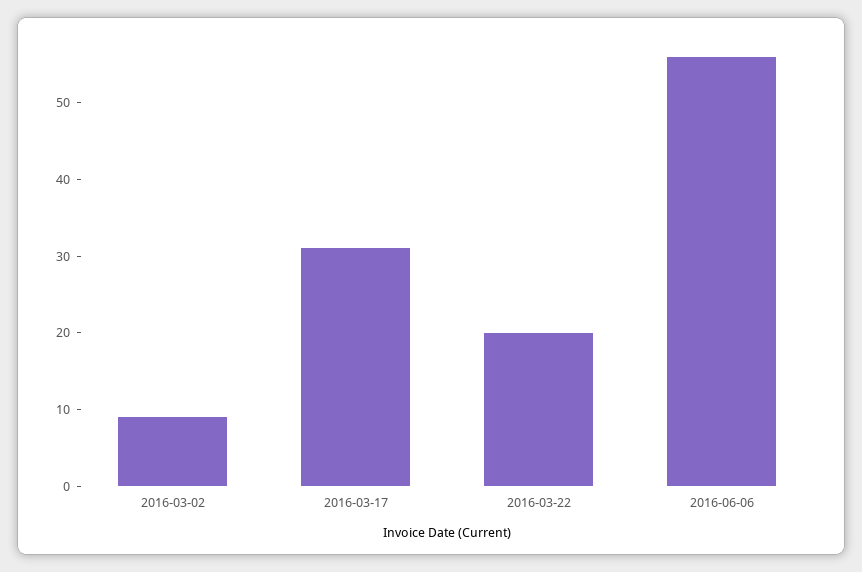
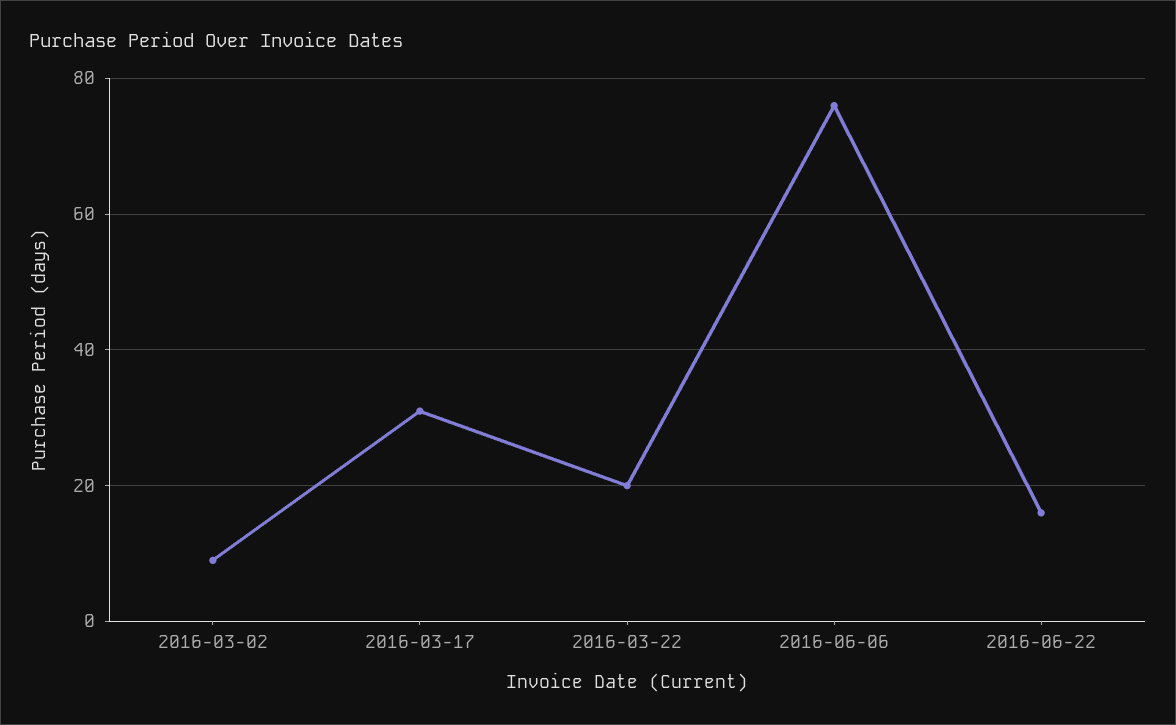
2016-06-06: 55 -> 75
2016-06-22: none -> 15

